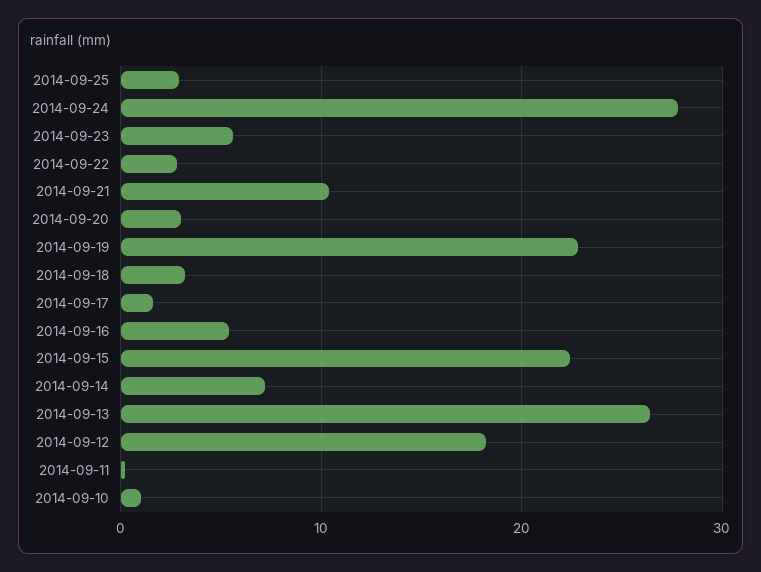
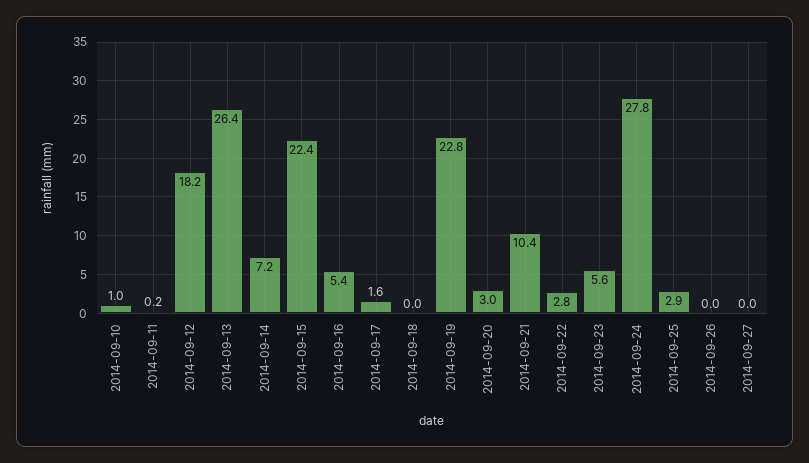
2014-09-18: 3 -> 0
2014-09-26: none -> 0
2014-09-27: none -> 0

